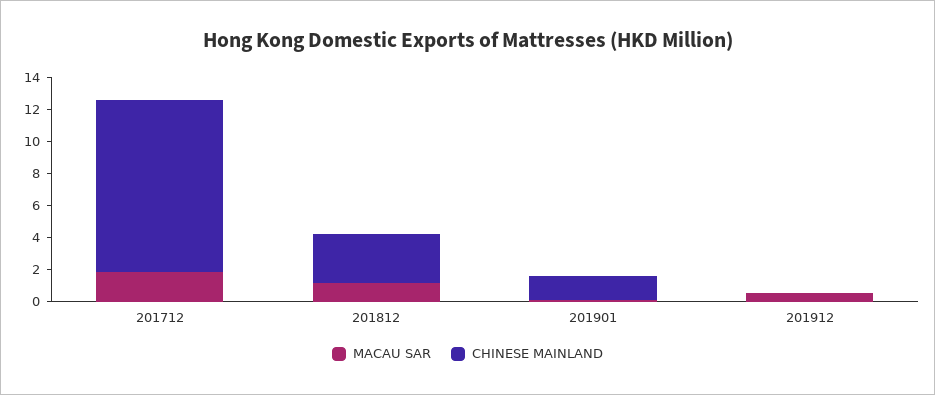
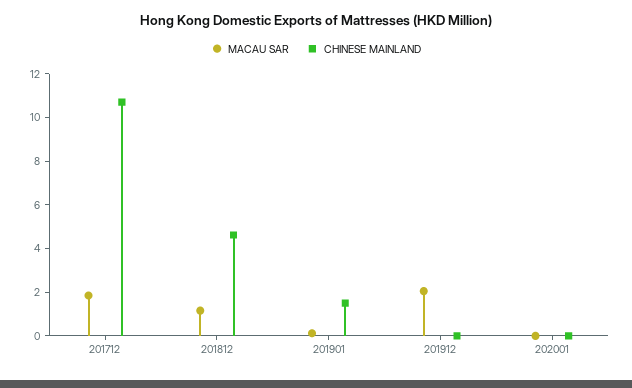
CHINESE MAINLAND, 201812: 3 -> 4.5
MACAU SAR, 201912: 0.5 -> 2
MACAU SAR, 202001: none -> 0
CHINESE MAINLAND, 202001: none -> 0

